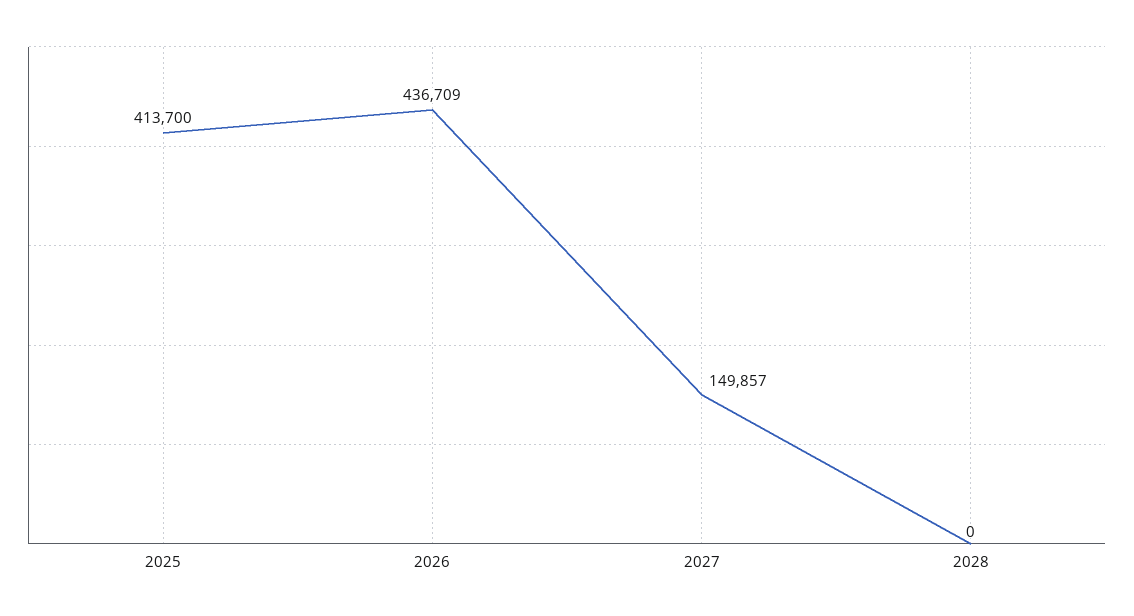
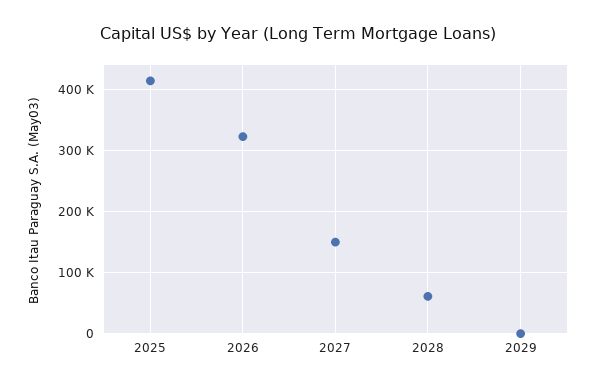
2026: 436709 -> 320000
2028: 0 -> 60000
2029: none -> 0

